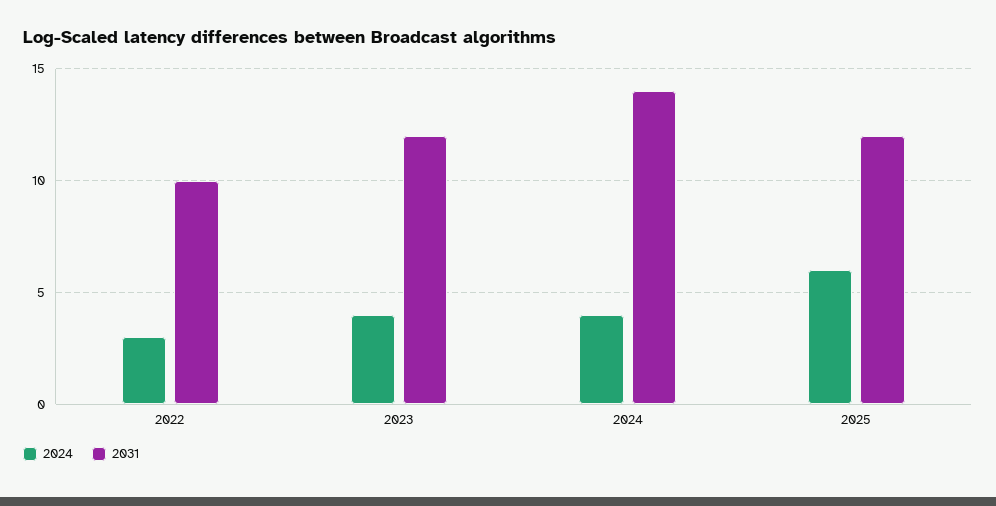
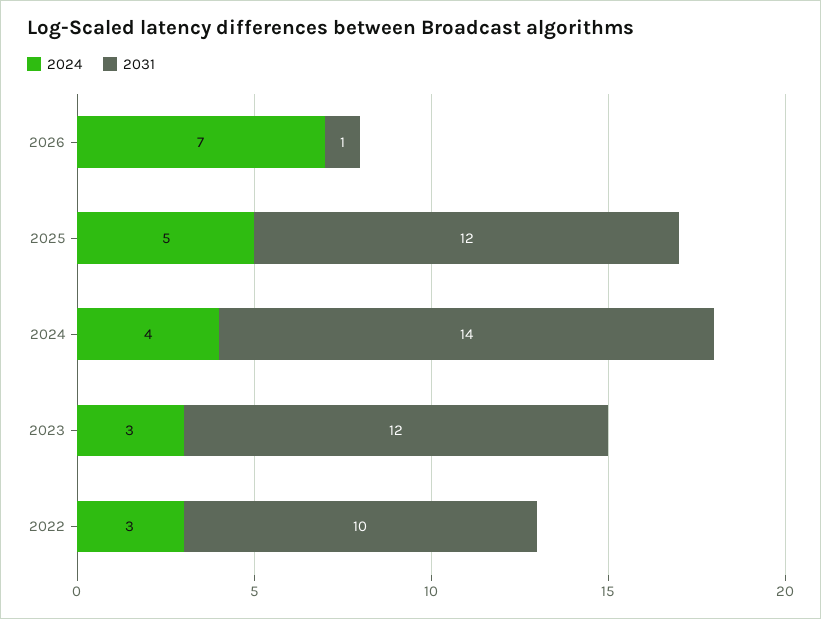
2024, 2023: 4 -> 3
2024, 2025: 6 -> 5
2024, 2026: none -> 7
2031, 2026: none -> 1

